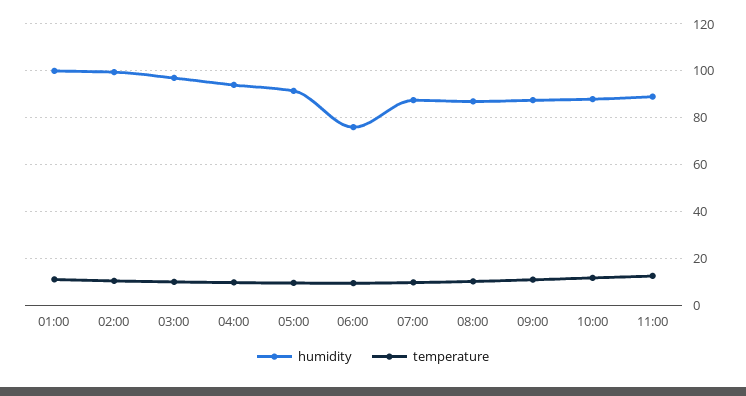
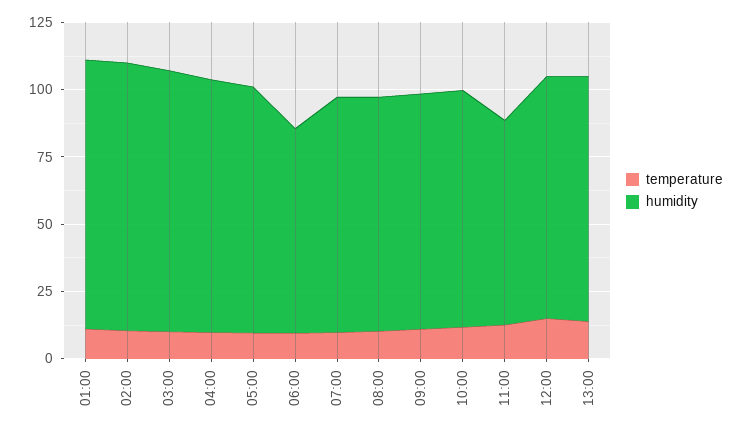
humidity, 11:00: 90 -> 75
temperature, 12:00: none -> 15
humidity, 12:00: none -> 90
temperature, 13:00: none -> 15
humidity, 13:00: none -> 90

